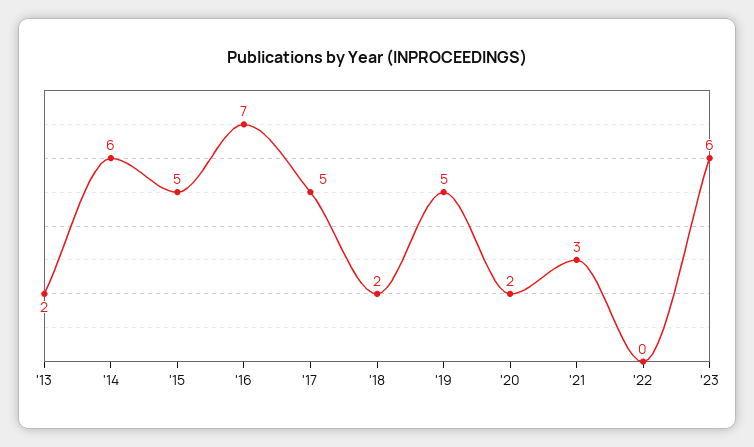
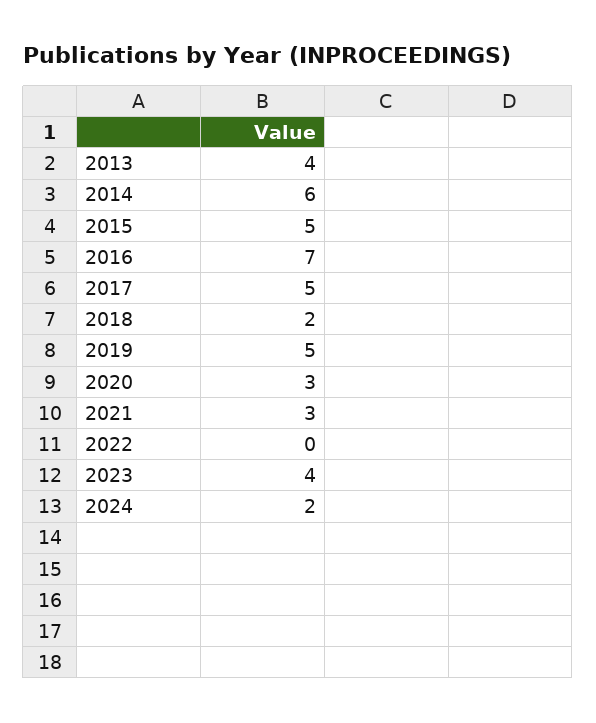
'13: 2 -> 4
'20: 2 -> 3
'23: 6 -> 4
2024: none -> 2

